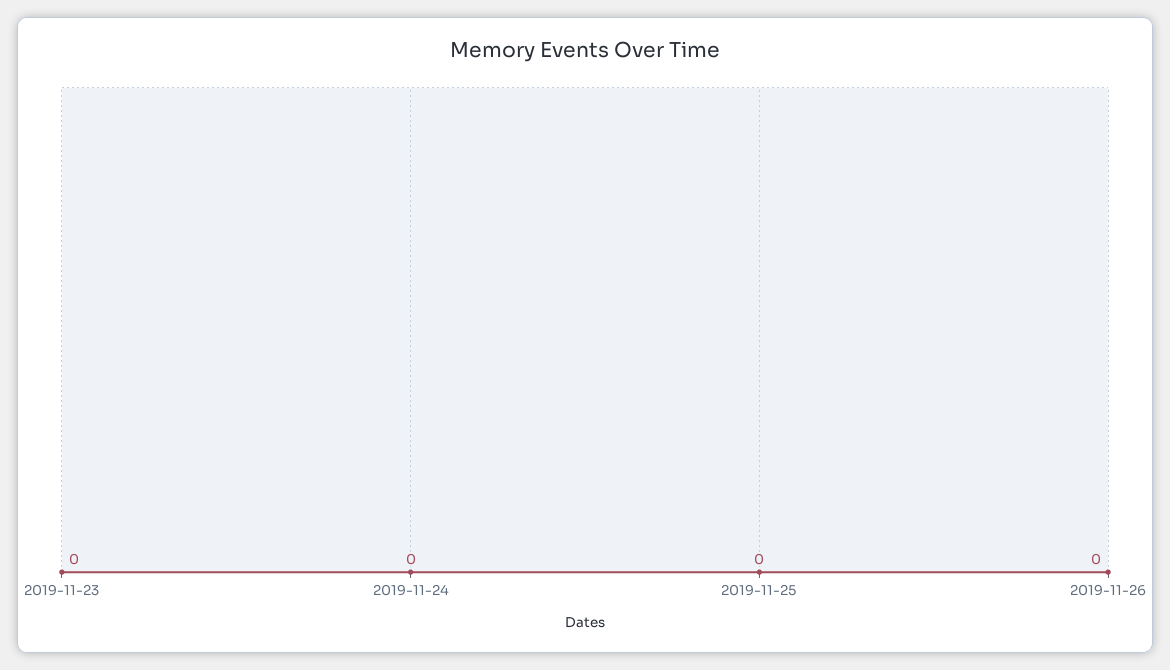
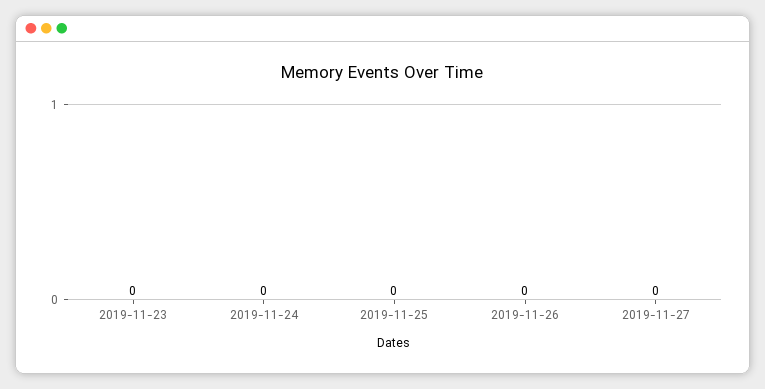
2019-11-27: none -> 0

